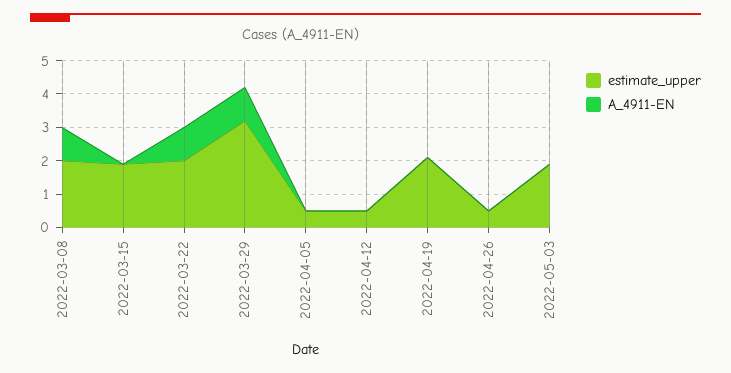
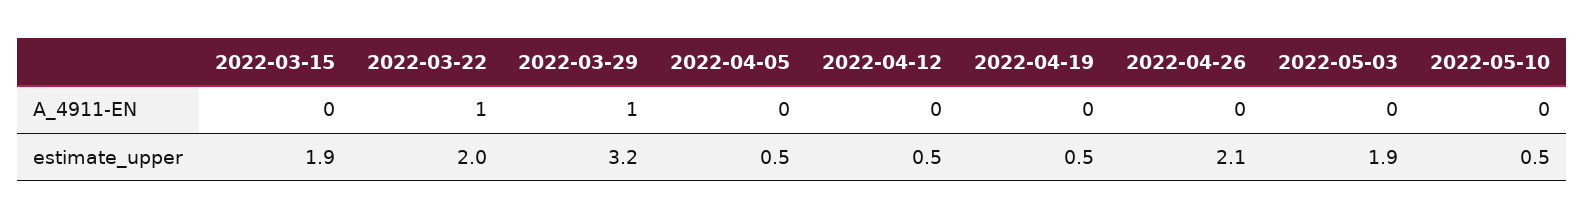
estimate_upper, 2022-03-08: 2 -> none
A_4911-EN, 2022-03-08: 1 -> none
estimate_upper, 2022-04-19: 2 -> 0.5
estimate_upper, 2022-04-26: 0.5 -> 2.1
A_4911-EN, 2022-05-10: none -> 0
estimate_upper, 2022-05-10: none -> 0.5

